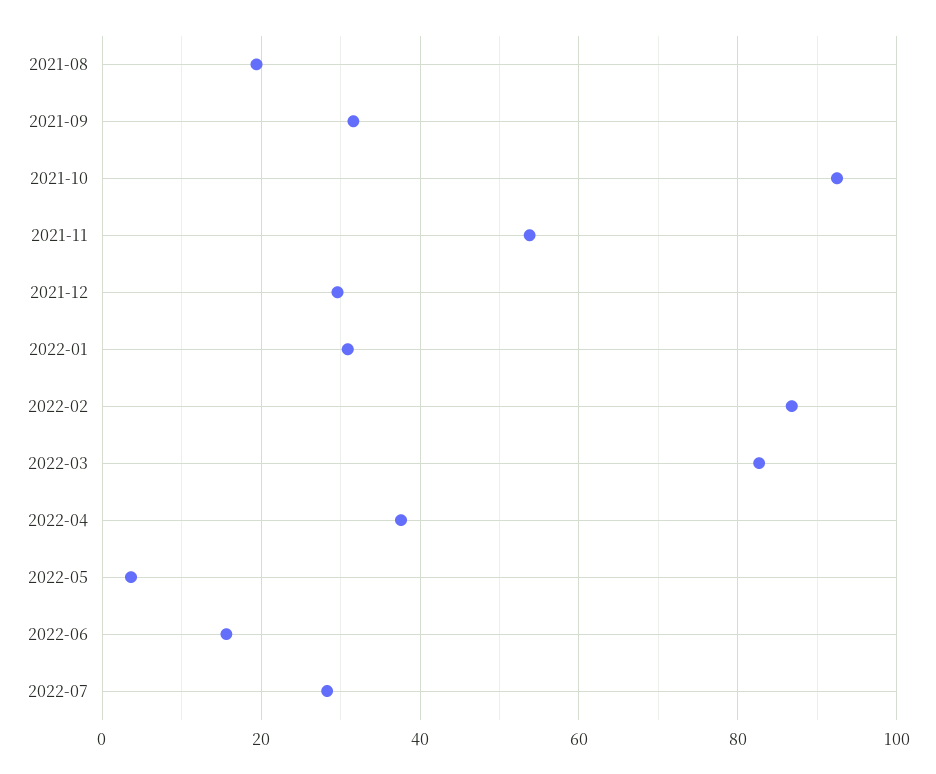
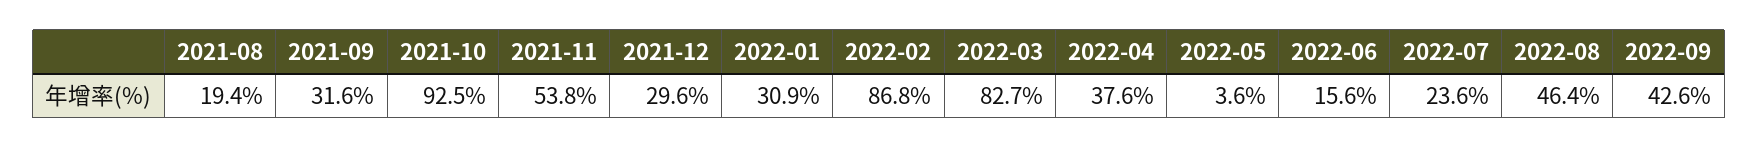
2022-07: 28 -> 23.6
2022-08: none -> 46.4
2022-09: none -> 42.6

